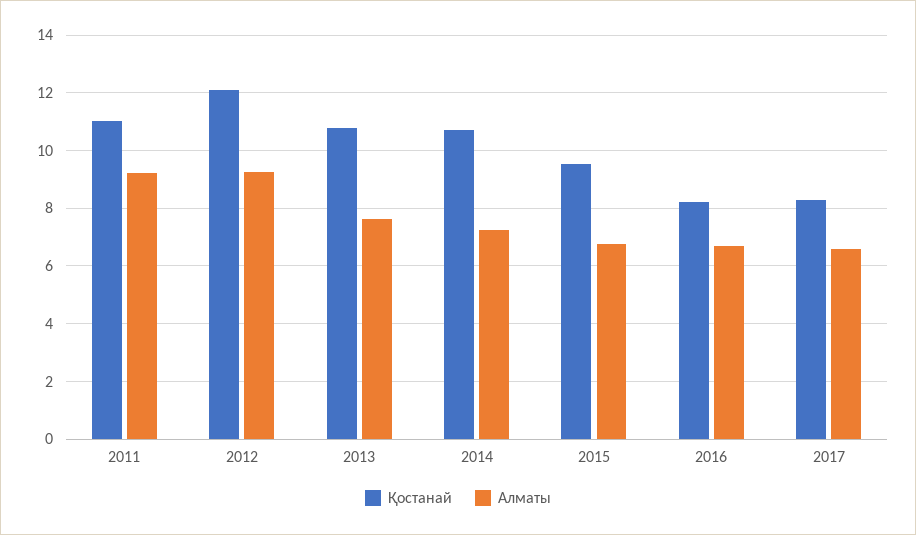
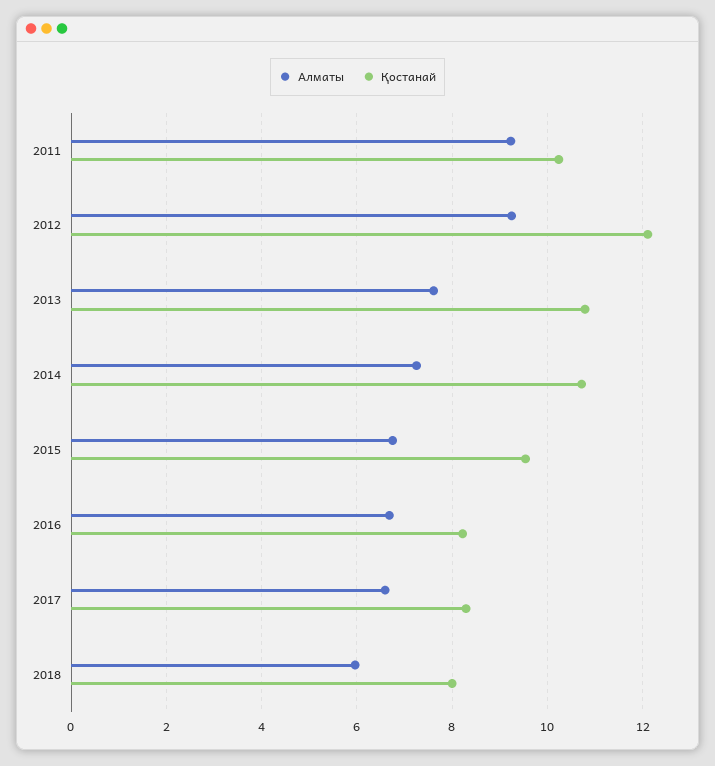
Қостанай, 2011: 11 -> 10.2
Алматы, 2018: none -> 6
Қостанай, 2018: none -> 8

